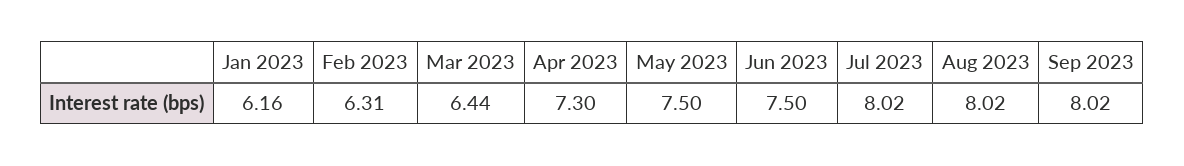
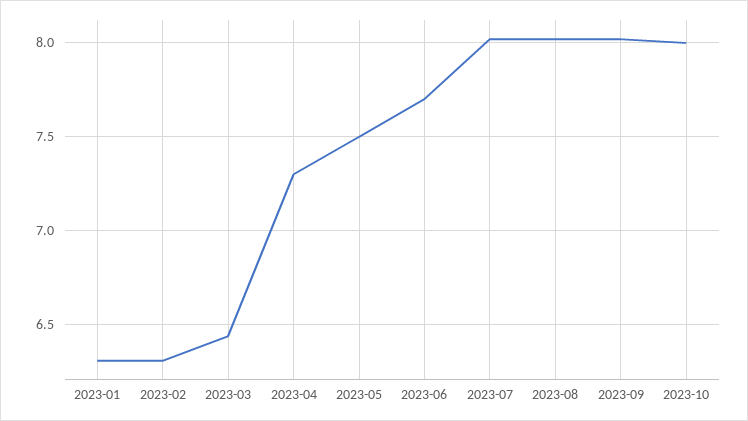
Jan 2023: 6.16 -> 6.3
Jun 2023: 7.5 -> 7.7
2023-10: none -> 8

